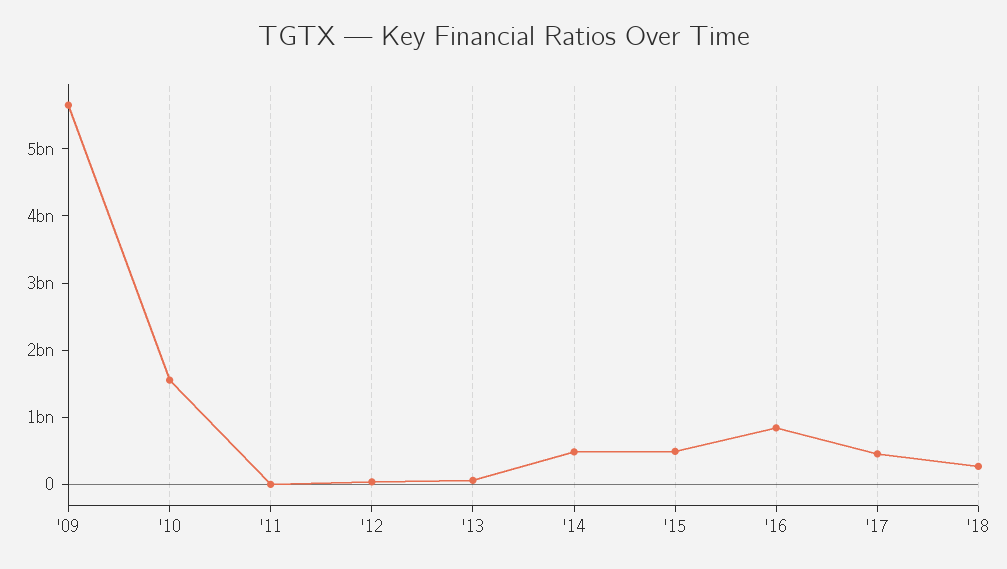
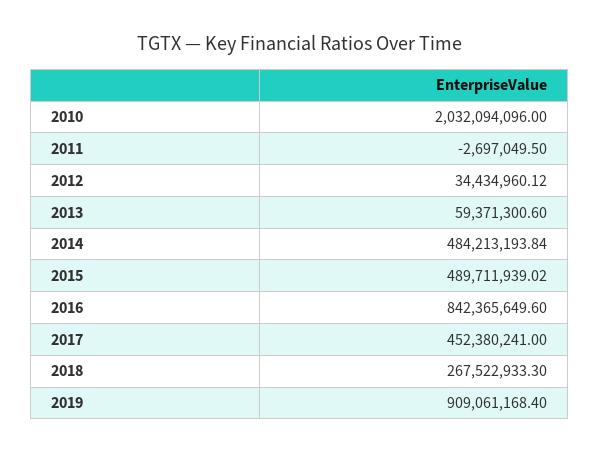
'09: 5600000000 -> none
'10: 1600000000 -> 2032094096
2019: none -> 909061168.4

